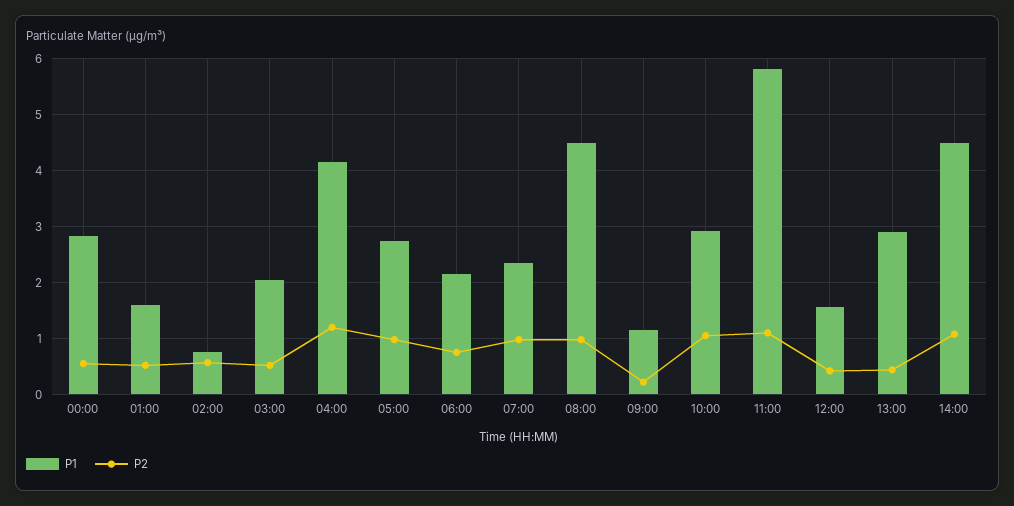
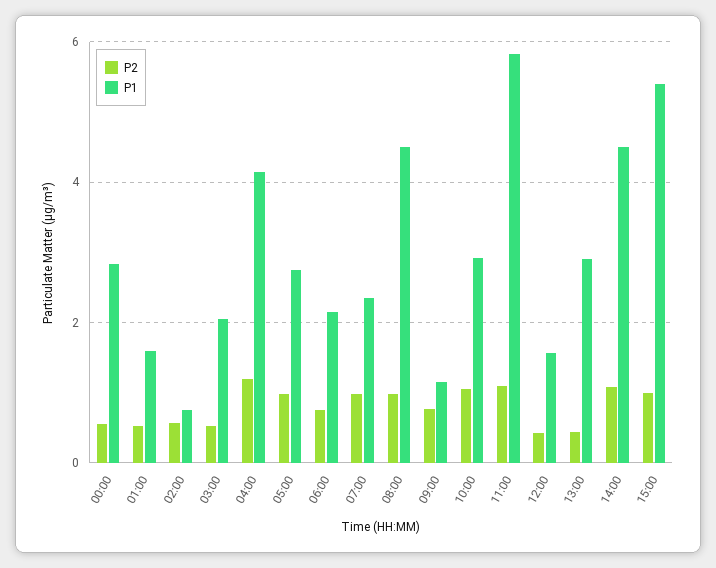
P2, 09:00: 0.2 -> 0.8
P2, 15:00: none -> 1
P1, 15:00: none -> 5.4

